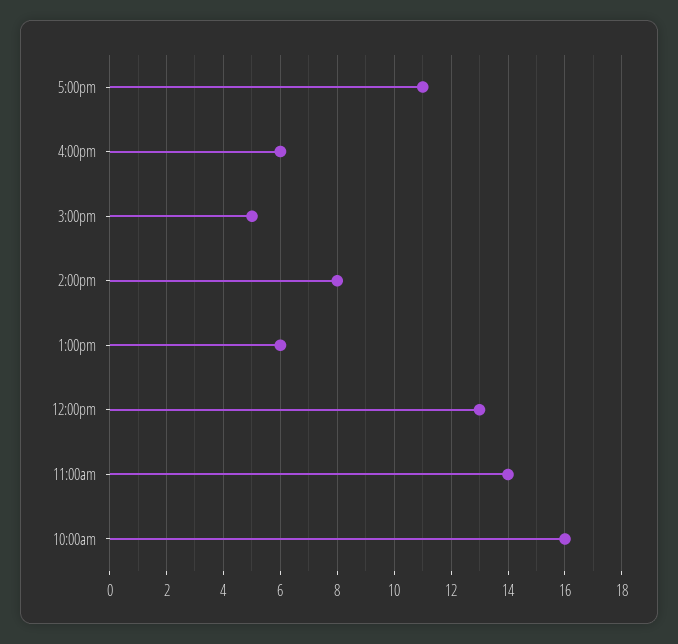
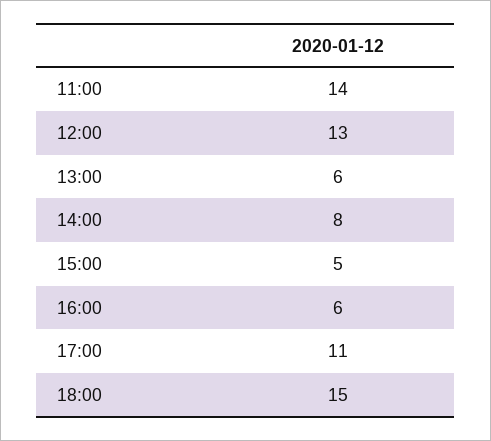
10:00am: 16 -> none
18:00: none -> 15

